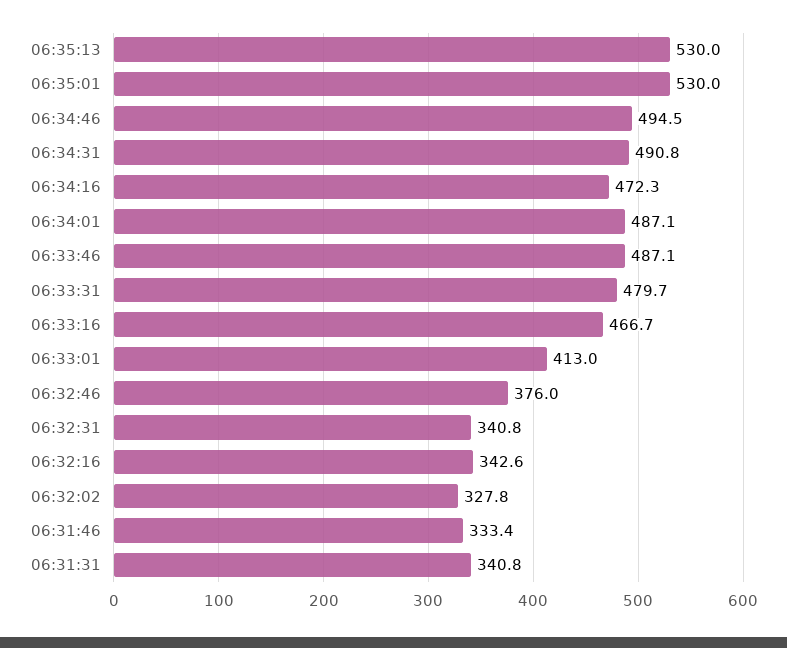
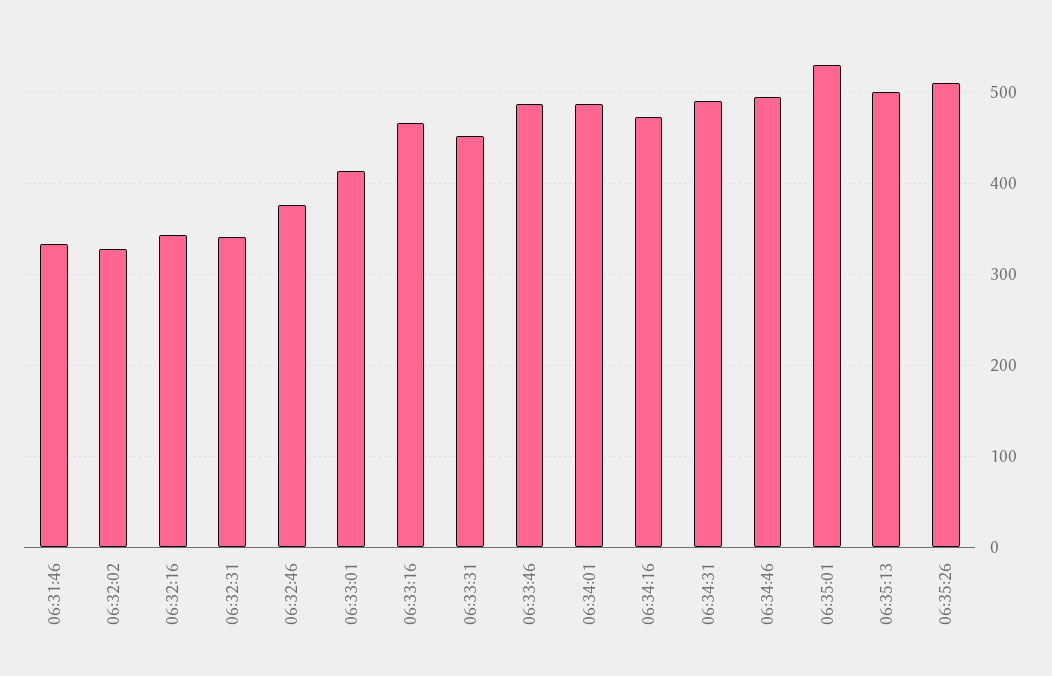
06:35:13: 530 -> 500
06:33:31: 479.7 -> 450
06:31:31: 340.8 -> none
06:35:26: none -> 510

